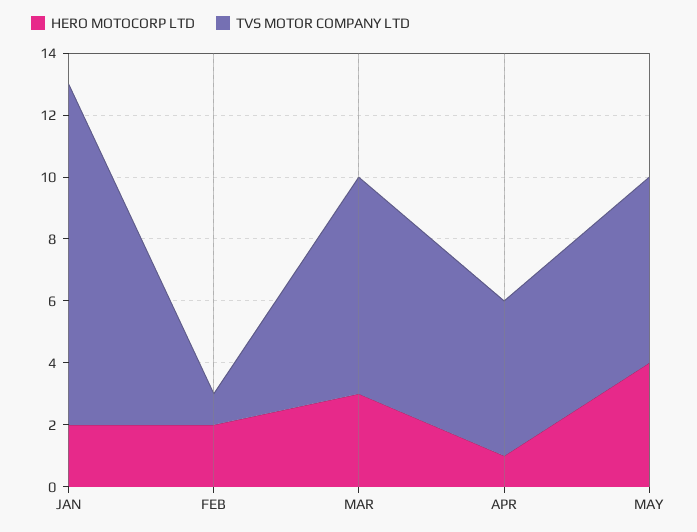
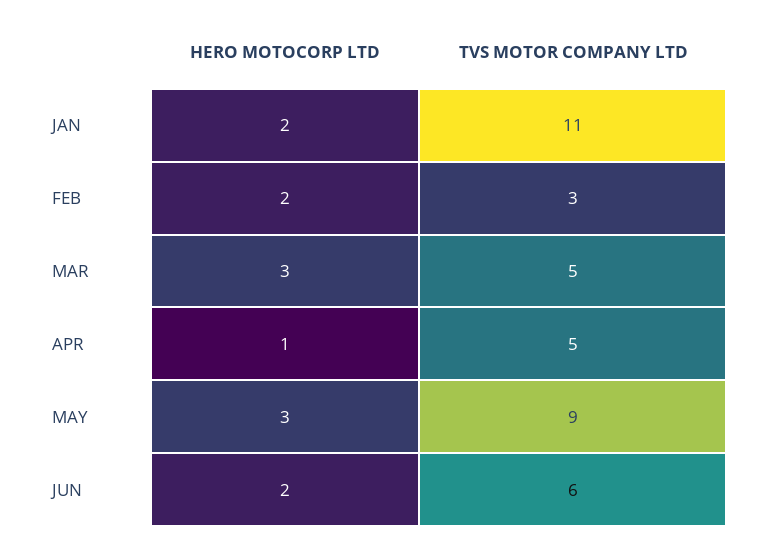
TVS MOTOR COMPANY LTD, FEB: 1 -> 3
TVS MOTOR COMPANY LTD, MAR: 7 -> 5
HERO MOTOCORP LTD, MAY: 4 -> 3
TVS MOTOR COMPANY LTD, MAY: 6 -> 9
HERO MOTOCORP LTD, JUN: none -> 2
TVS MOTOR COMPANY LTD, JUN: none -> 6

